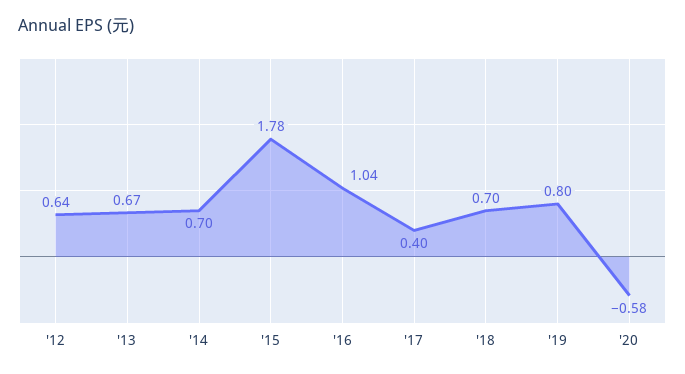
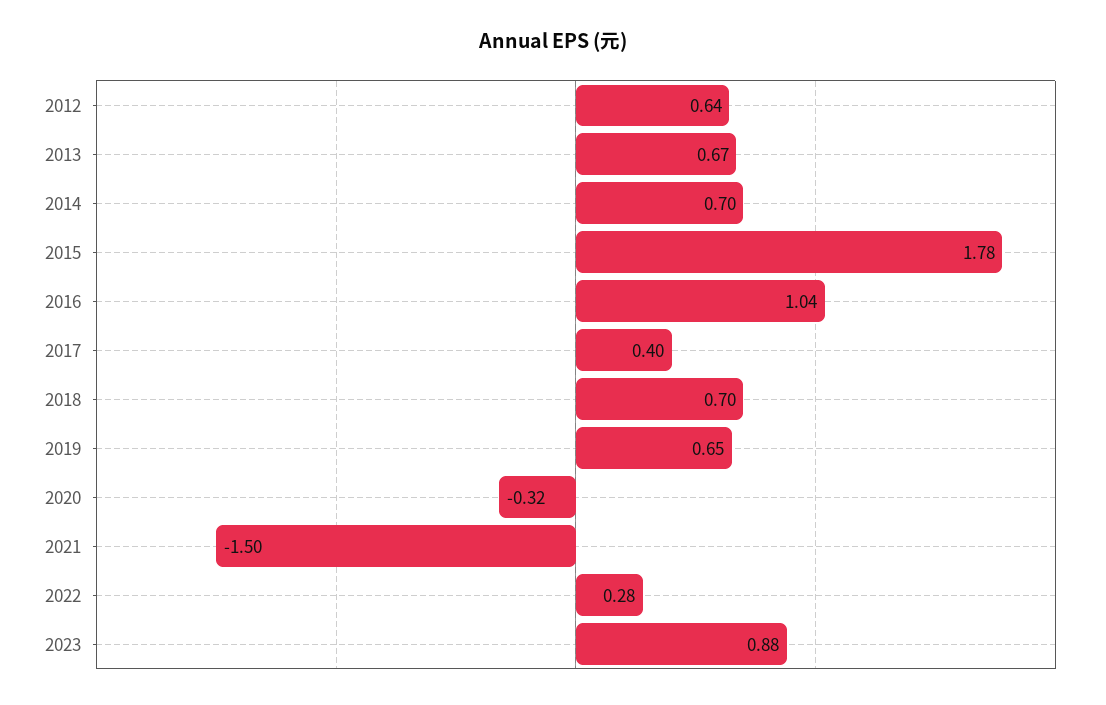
'19: 0.8 -> 0.65
'20: -0.58 -> -0.32
2021: none -> -1.5
2022: none -> 0.28
2023: none -> 0.88

